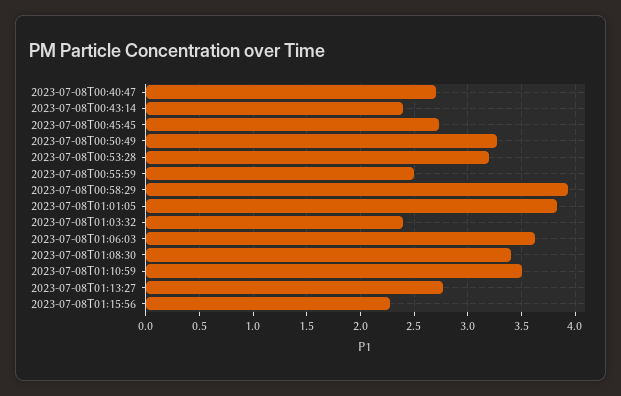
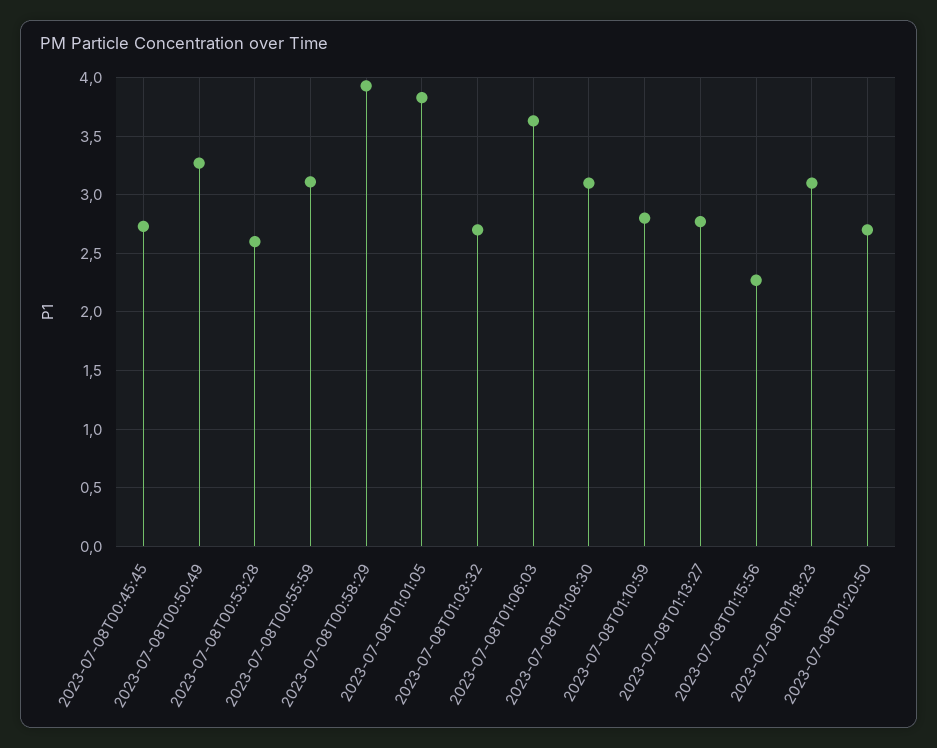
2023-07-08T00:40:47: 2.7 -> none
2023-07-08T00:43:14: 2.4 -> none
2023-07-08T00:53:28: 3.2 -> 2.6
2023-07-08T00:55:59: 2.5 -> 3.1
2023-07-08T01:03:32: 2.4 -> 2.7
2023-07-08T01:08:30: 3.4 -> 3.1
2023-07-08T01:10:59: 3.5 -> 2.8
2023-07-08T01:18:23: none -> 3.1
2023-07-08T01:20:50: none -> 2.7

